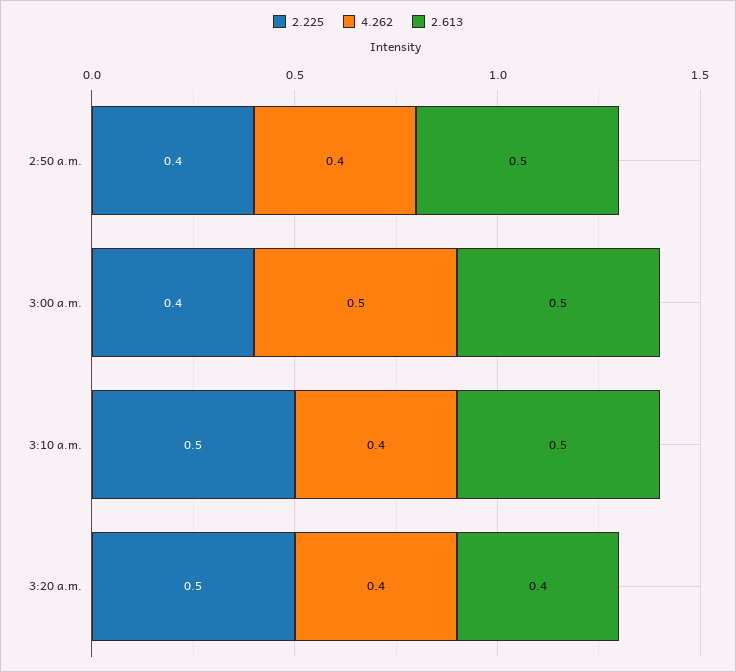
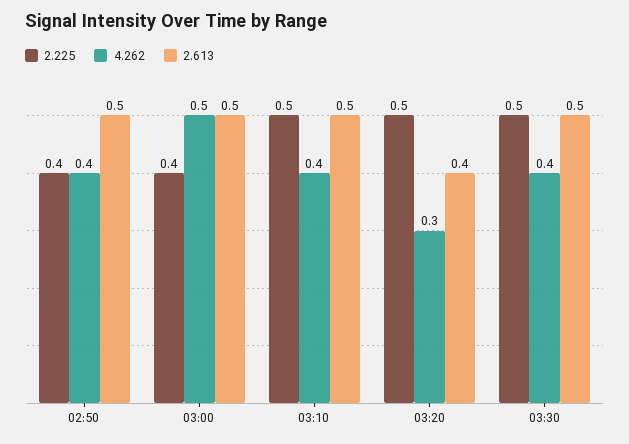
4.262, 3:20 a.m.: 0.4 -> 0.3
2.225, 03:30: none -> 0.5
4.262, 03:30: none -> 0.4
2.613, 03:30: none -> 0.5

